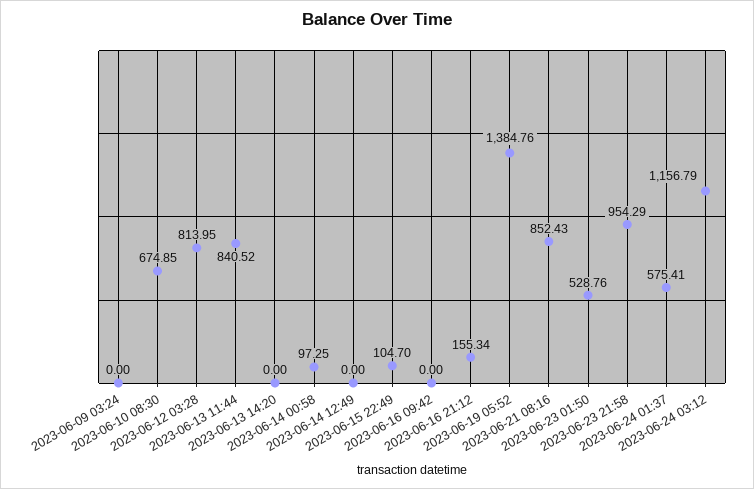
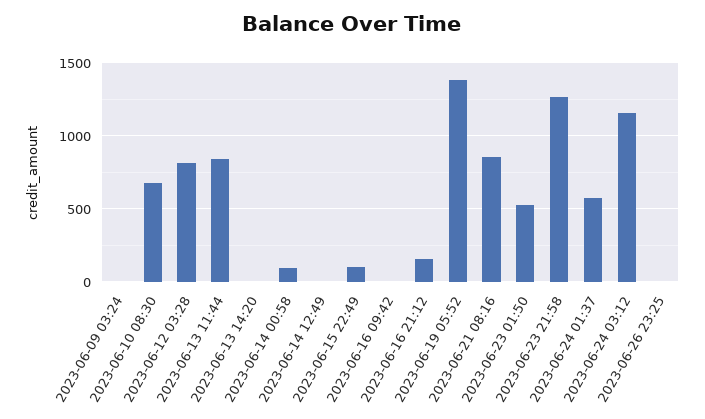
2023-06-23 21:58: 954.29 -> 1250
2023-06-26 23:25: none -> 0

